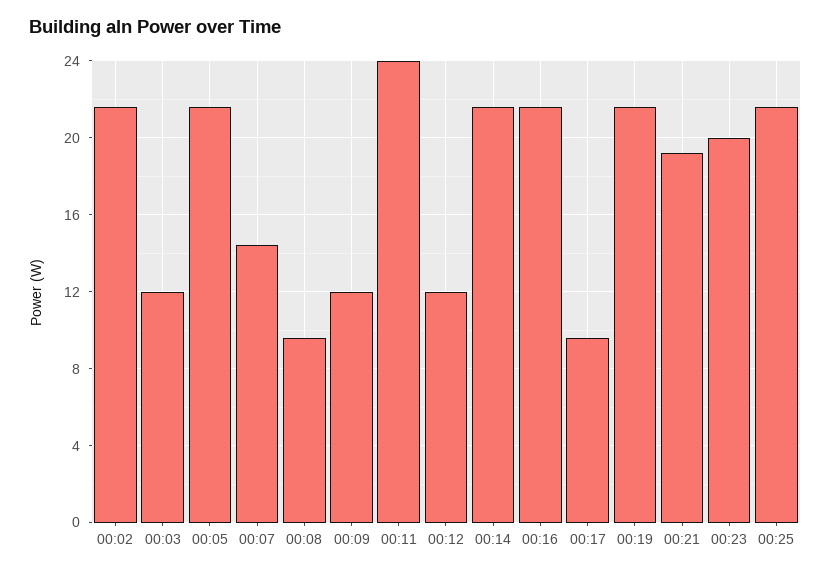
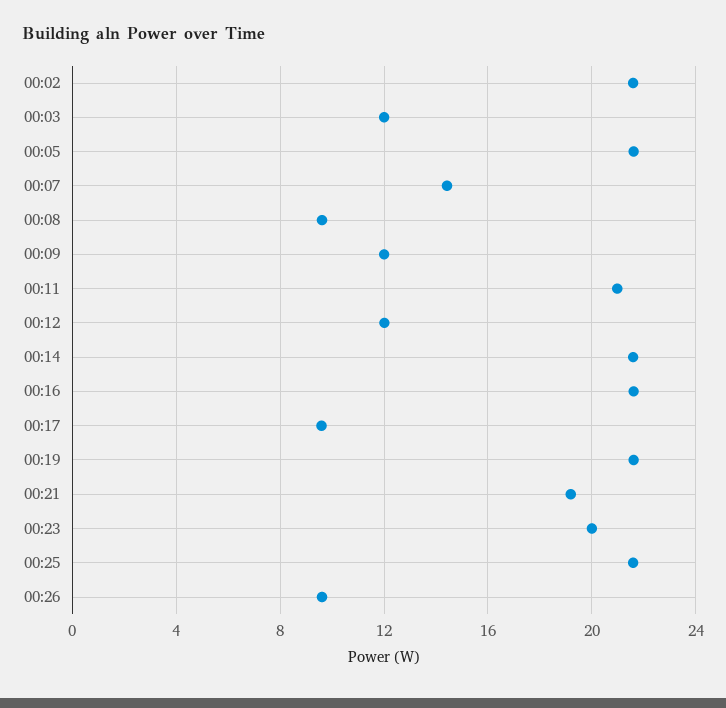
00:11: 24 -> 21
00:26: none -> 9.5

